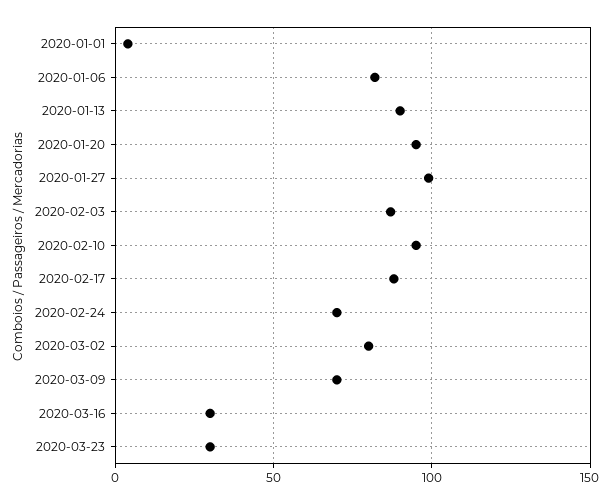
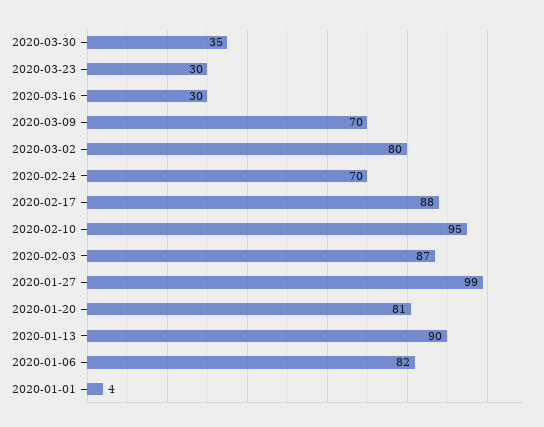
2020-01-20: 95 -> 81
2020-03-30: none -> 35

